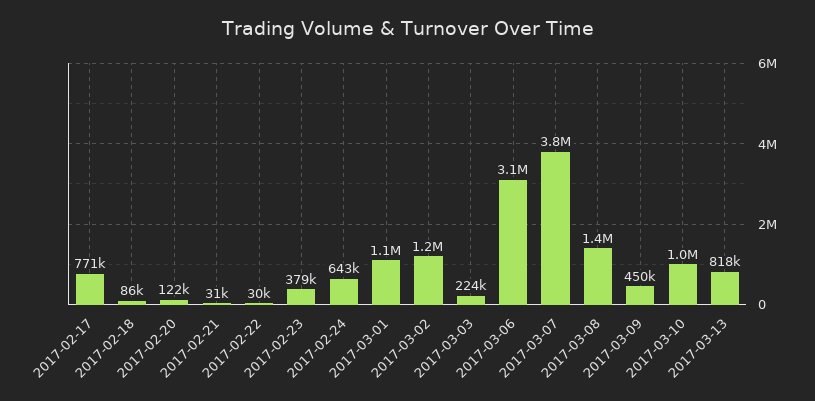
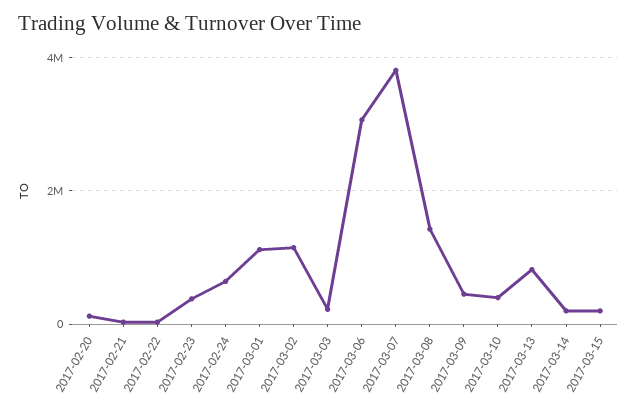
2017-02-17: 771000 -> none
2017-02-18: 86000 -> none
2017-03-10: 1000000 -> 400000
2017-03-14: none -> 200000
2017-03-15: none -> 200000

